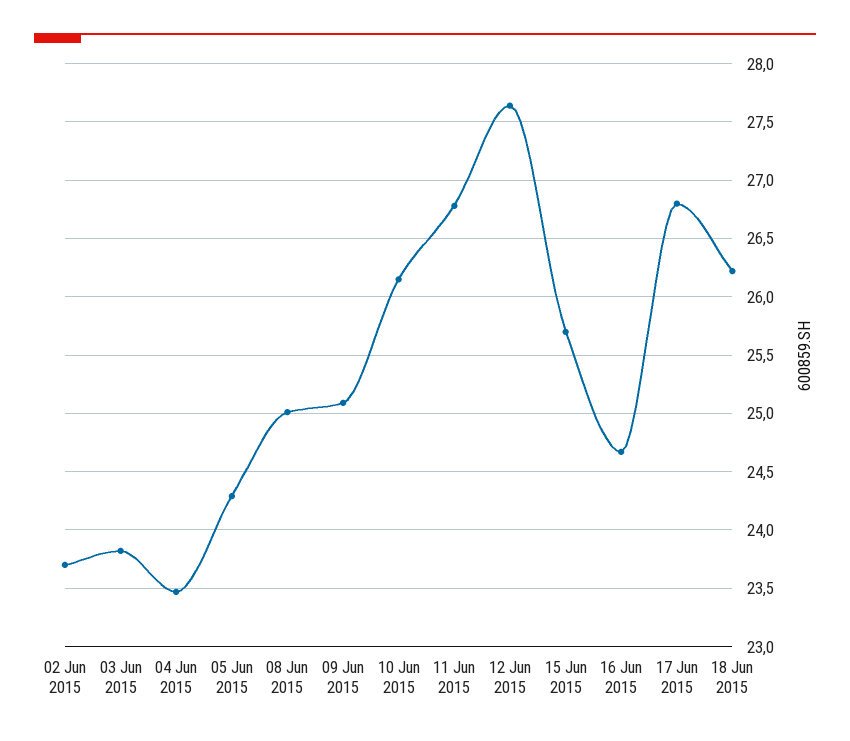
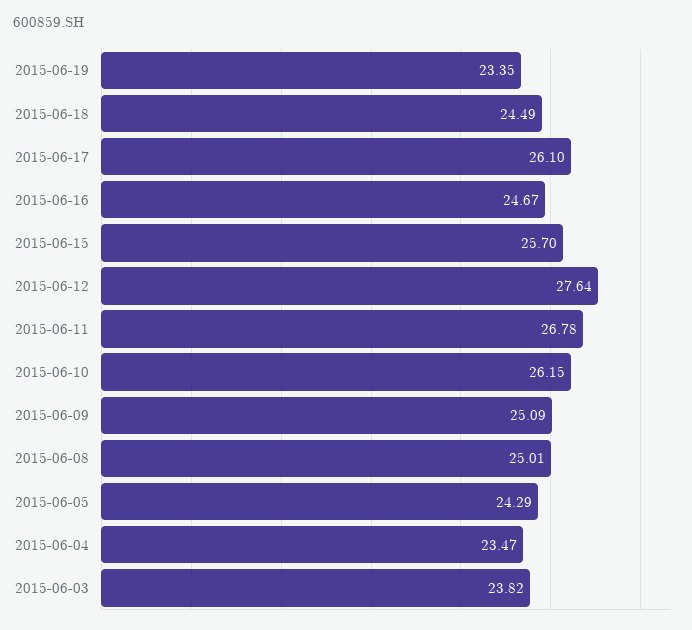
02 Jun 2015: 23.7 -> none
17 Jun 2015: 26.8 -> 26.1
18 Jun 2015: 26.2 -> 24.49
2015-06-19: none -> 23.35

